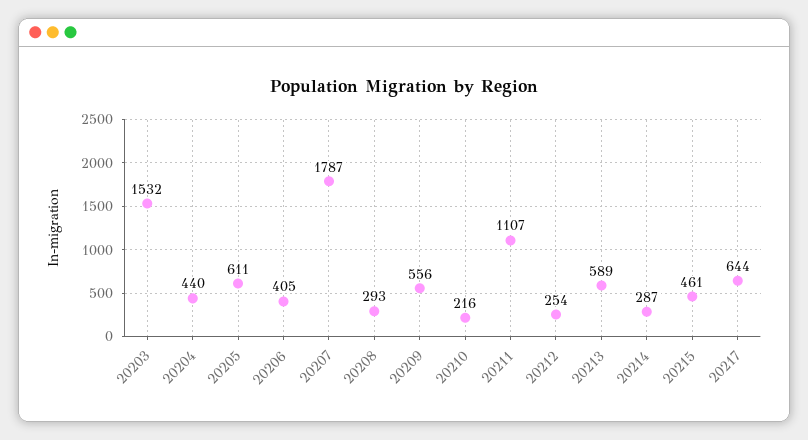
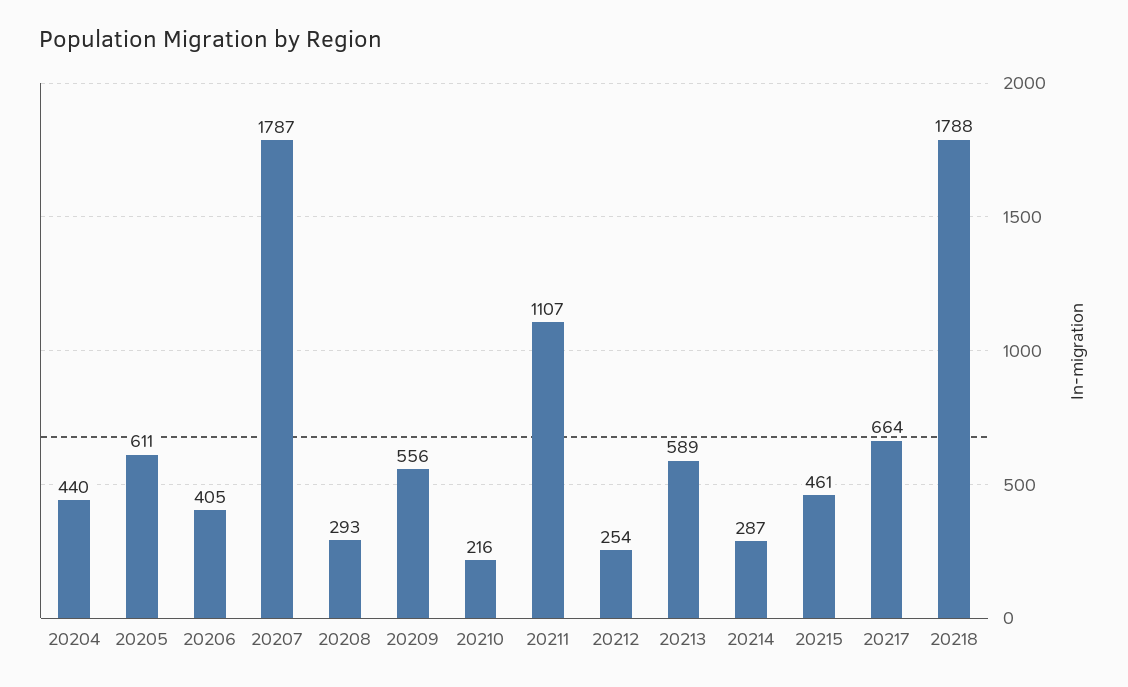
20203: 1532 -> none
20217: 644 -> 664
20218: none -> 1788

